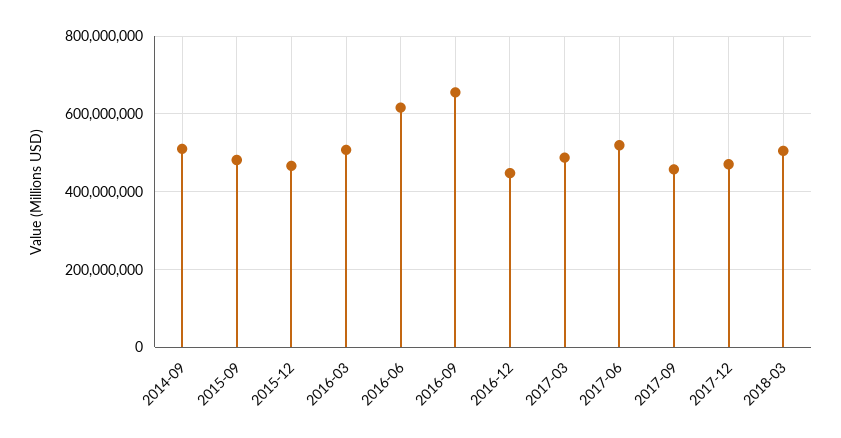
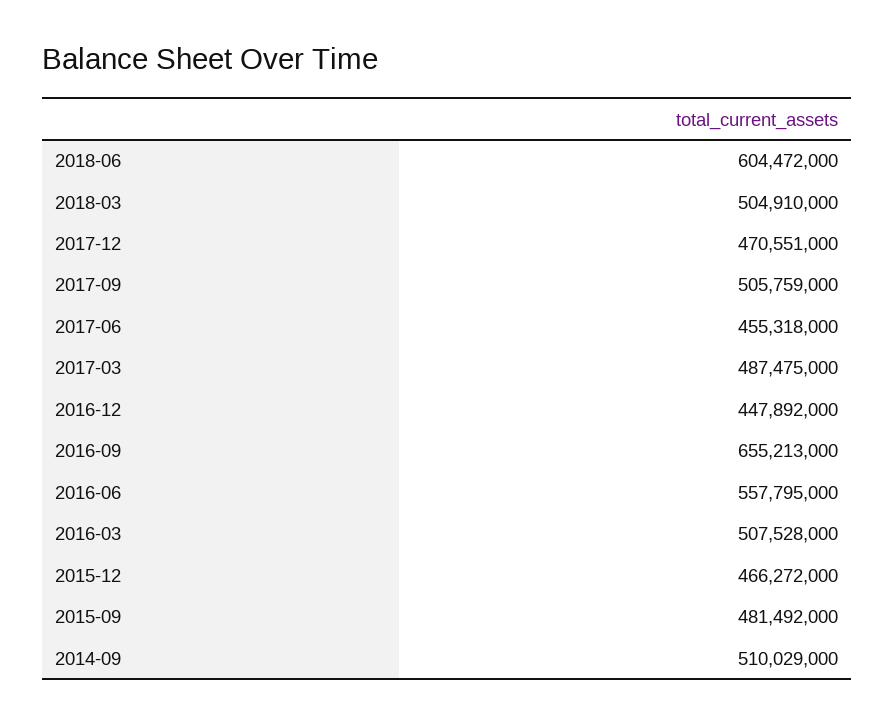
2016-06: 620000000 -> 557795000
2017-06: 520000000 -> 455318000
2017-09: 460000000 -> 505759000
2018-06: none -> 604472000

